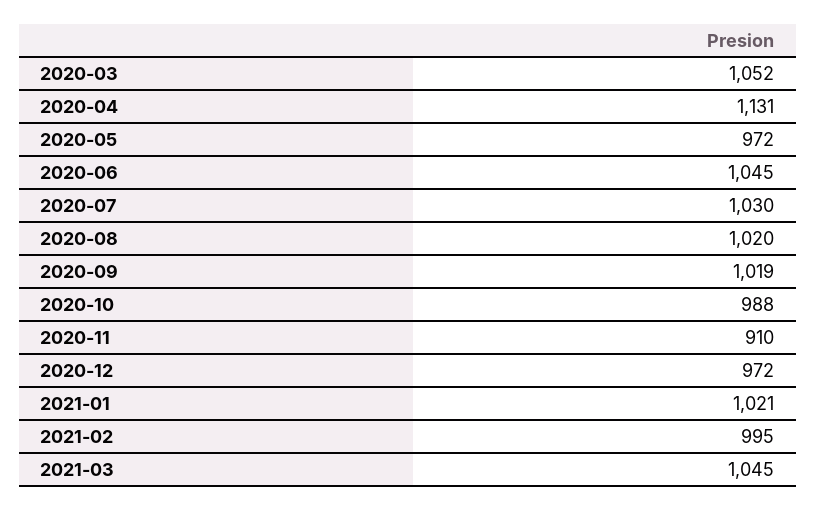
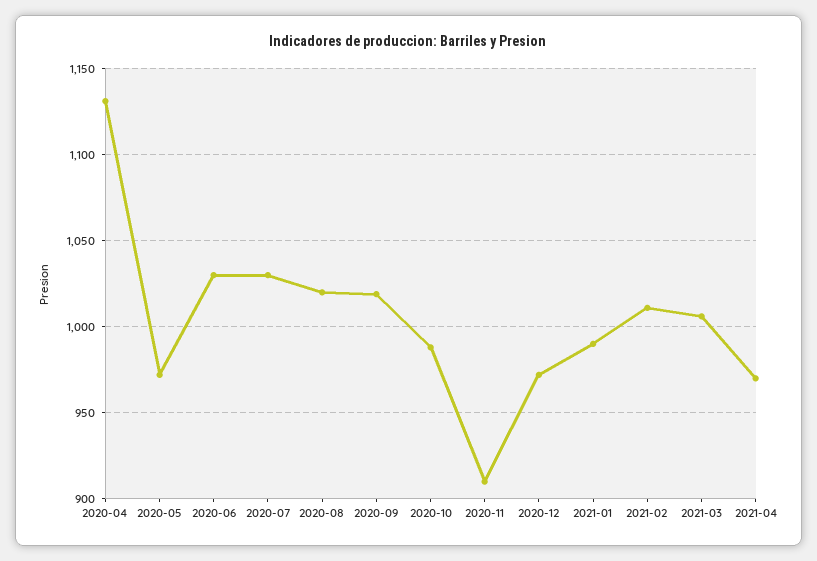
2020-03: 1052 -> none
2020-06: 1045 -> 1030
2021-01: 1021 -> 990
2021-02: 995 -> 1010
2021-03: 1045 -> 1005
2021-04: none -> 970

